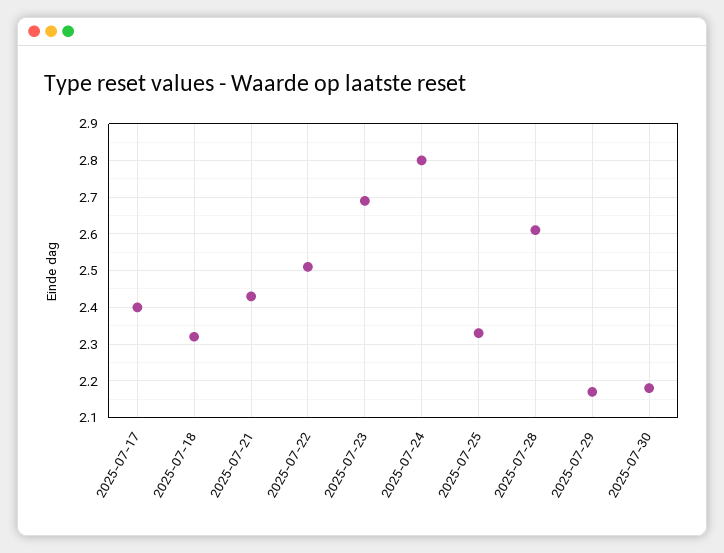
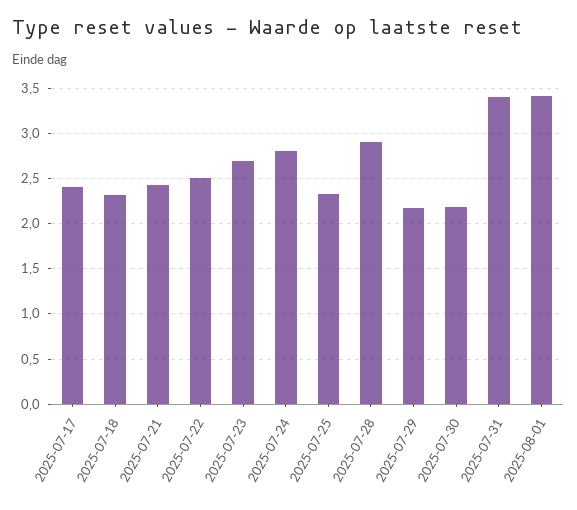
2025-07-28: 2.6 -> 2.9
2025-07-31: none -> 3.4
2025-08-01: none -> 3.4

